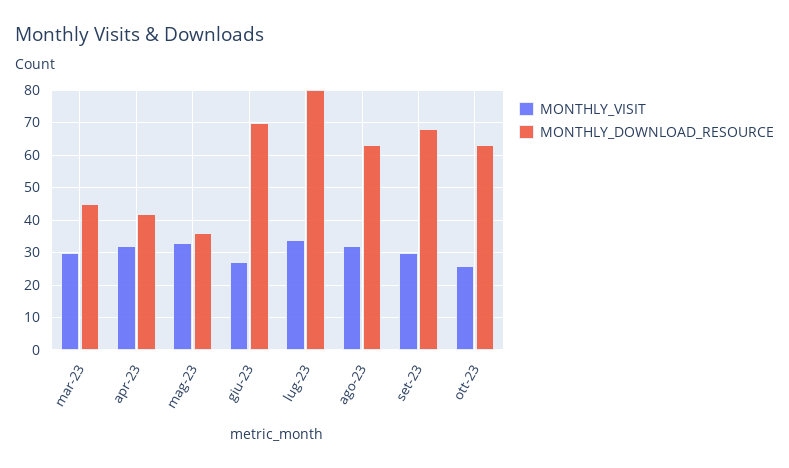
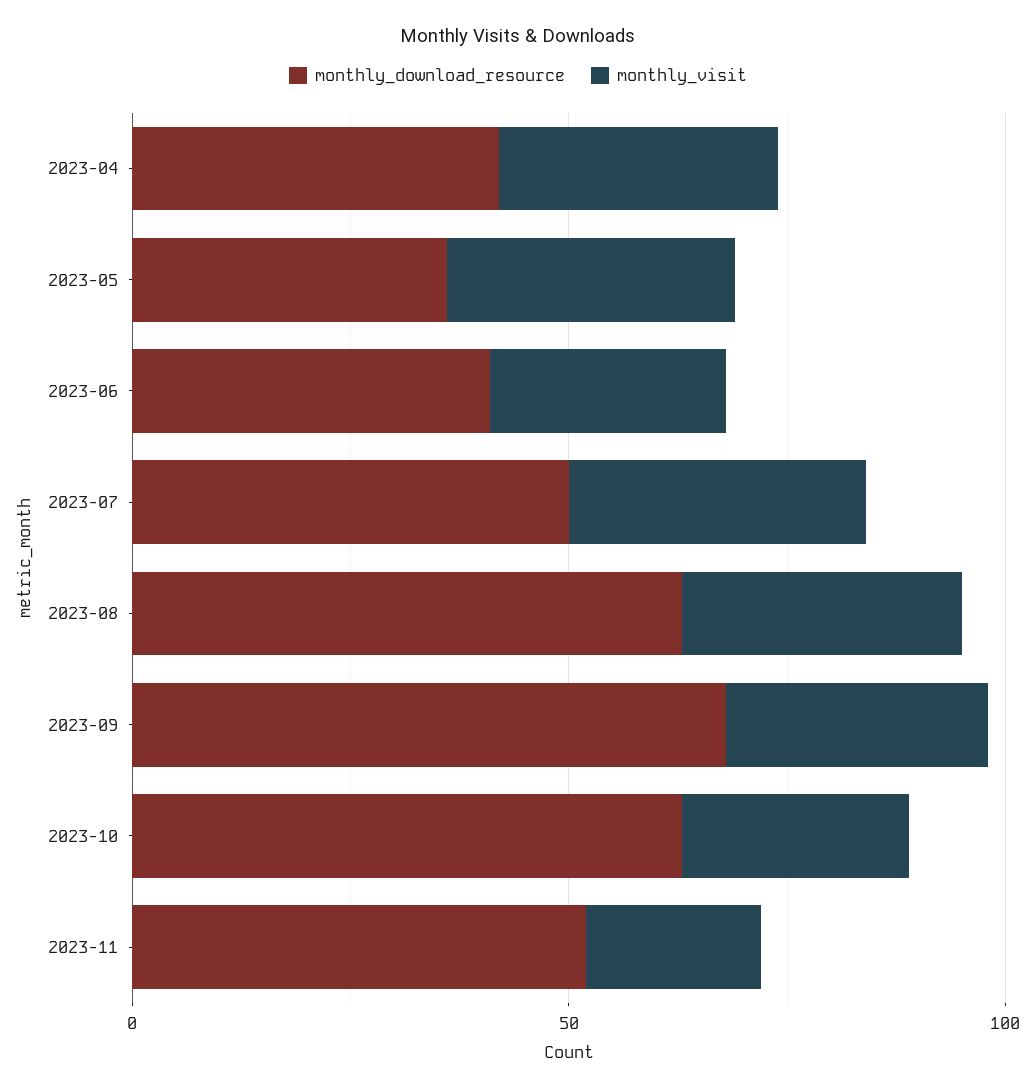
MONTHLY_VISIT, mar-23: 30 -> none
MONTHLY_DOWNLOAD_RESOURCE, mar-23: 45 -> none
MONTHLY_DOWNLOAD_RESOURCE, giu-23: 70 -> 40
MONTHLY_DOWNLOAD_RESOURCE, lug-23: 80 -> 50
MONTHLY_DOWNLOAD_RESOURCE, 2023-11: none -> 50
MONTHLY_VISIT, 2023-11: none -> 20

